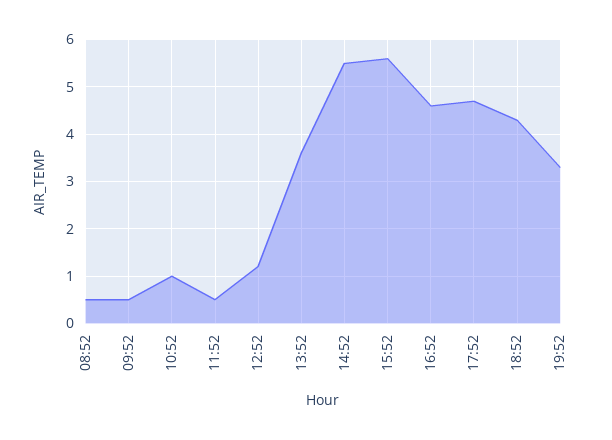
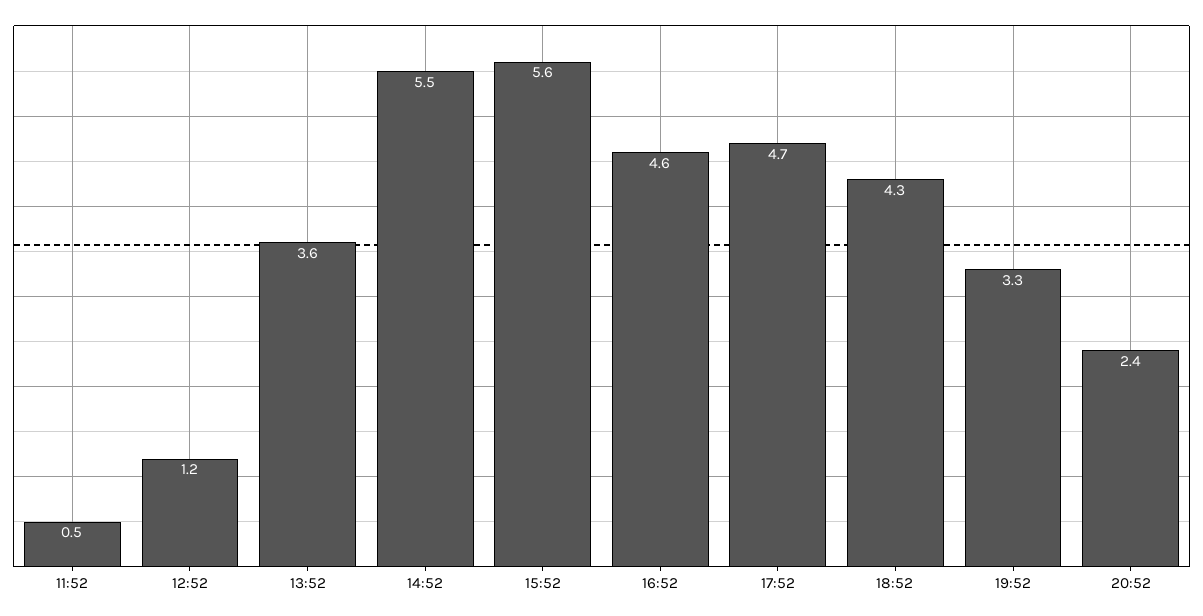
08:52: 0.5 -> none
09:52: 0.5 -> none
10:52: 1 -> none
20:52: none -> 2.4

